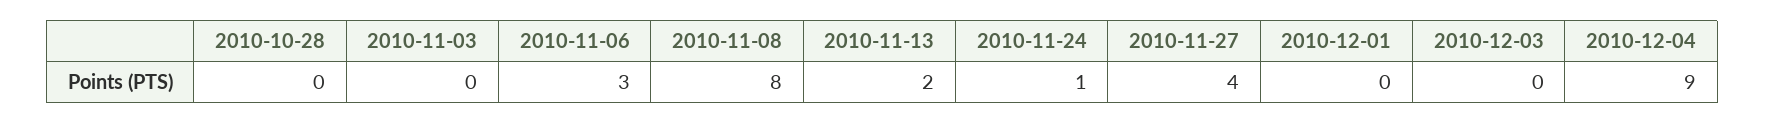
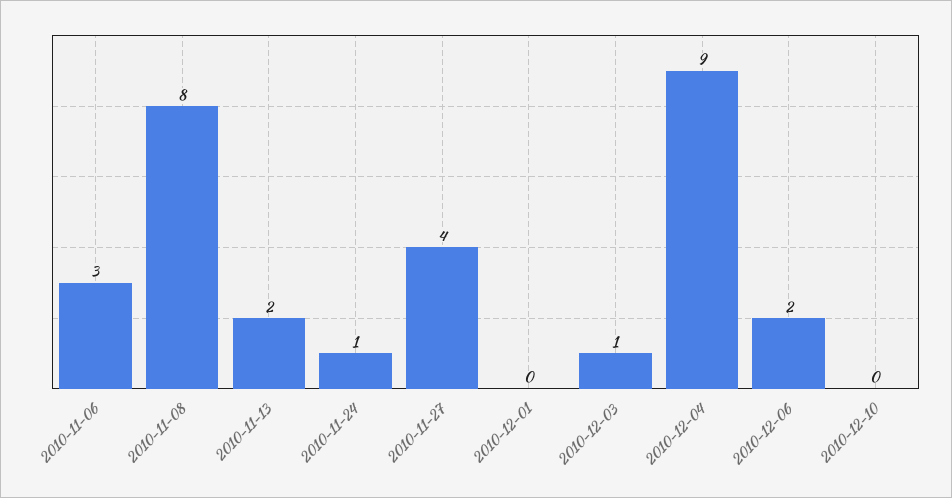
2010-10-28: 0 -> none
2010-11-03: 0 -> none
2010-12-03: 0 -> 1
2010-12-06: none -> 2
2010-12-10: none -> 0

